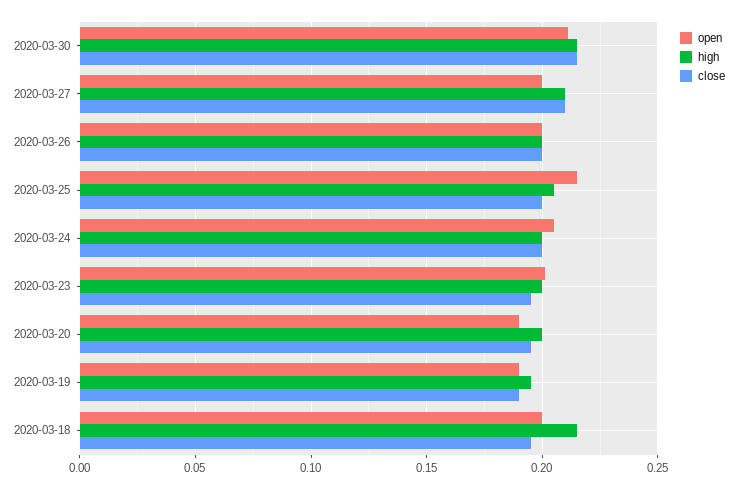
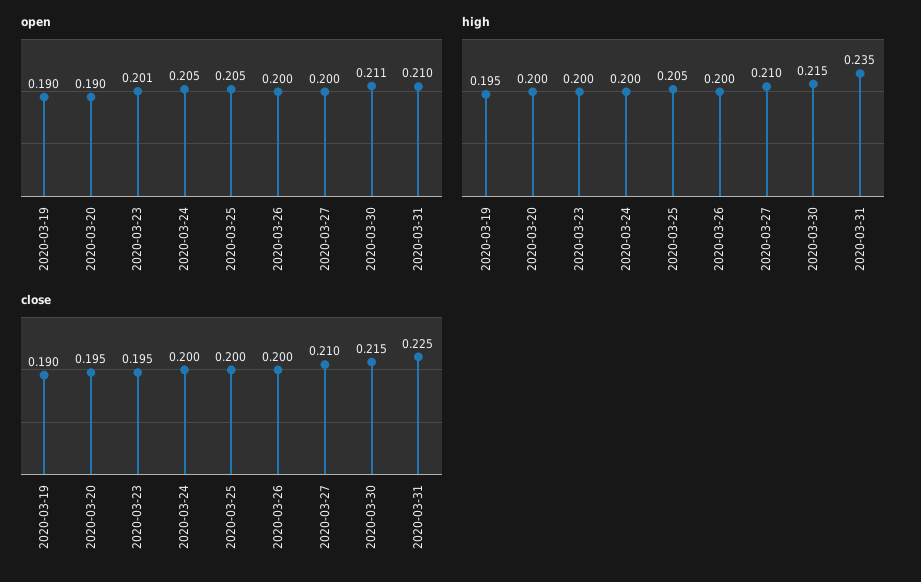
open, 2020-03-25: 0.215 -> 0.205
open, 2020-03-18: 0.2 -> none
high, 2020-03-18: 0.215 -> none
close, 2020-03-18: 0.195 -> none
open, 2020-03-31: none -> 0.21
high, 2020-03-31: none -> 0.235
close, 2020-03-31: none -> 0.225

